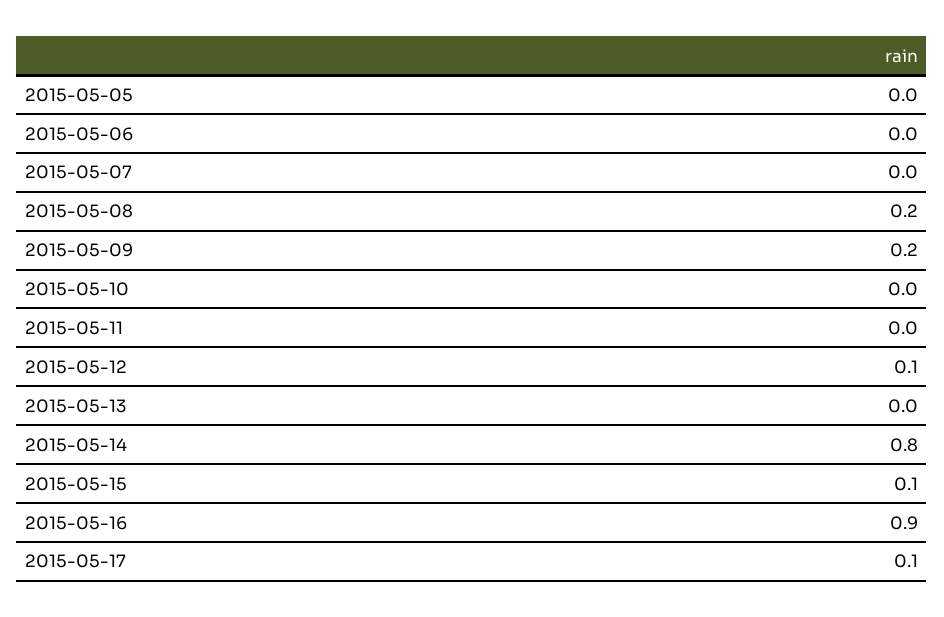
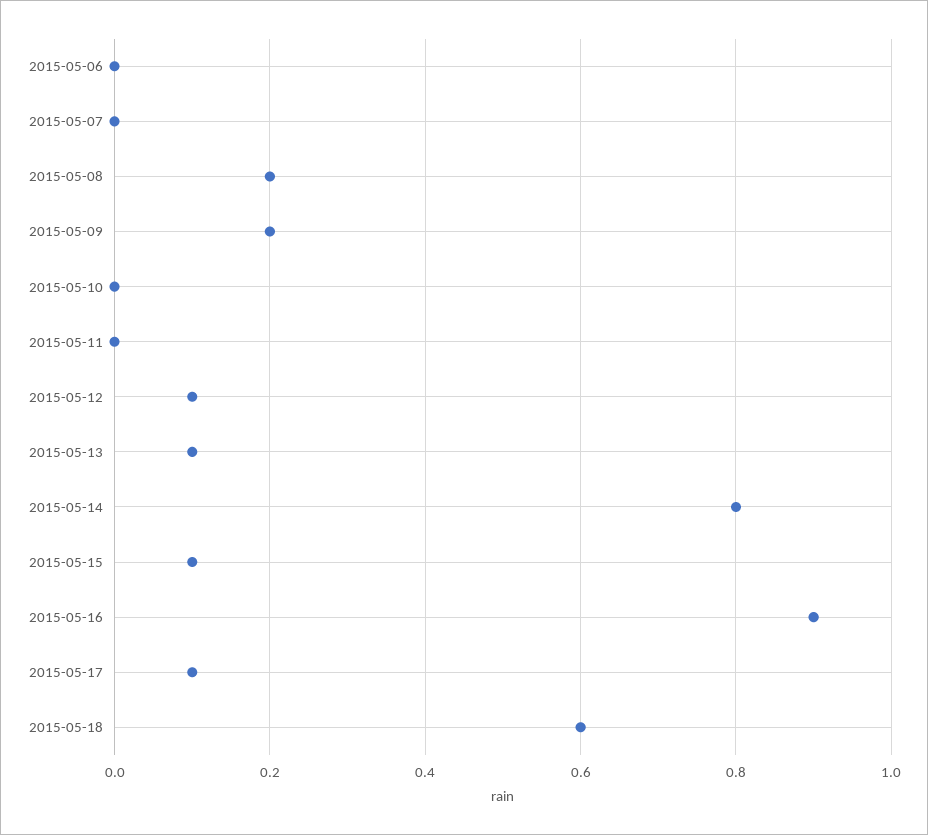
2015-05-05: 0 -> none
2015-05-13: 0 -> 0.1
2015-05-18: none -> 0.6

